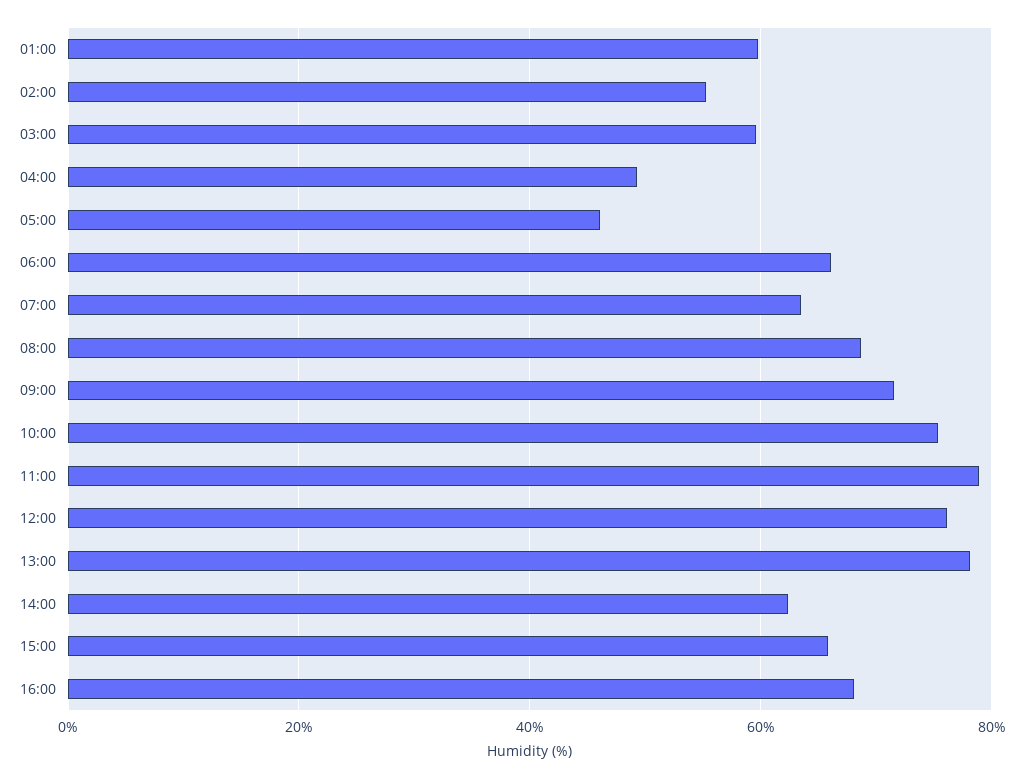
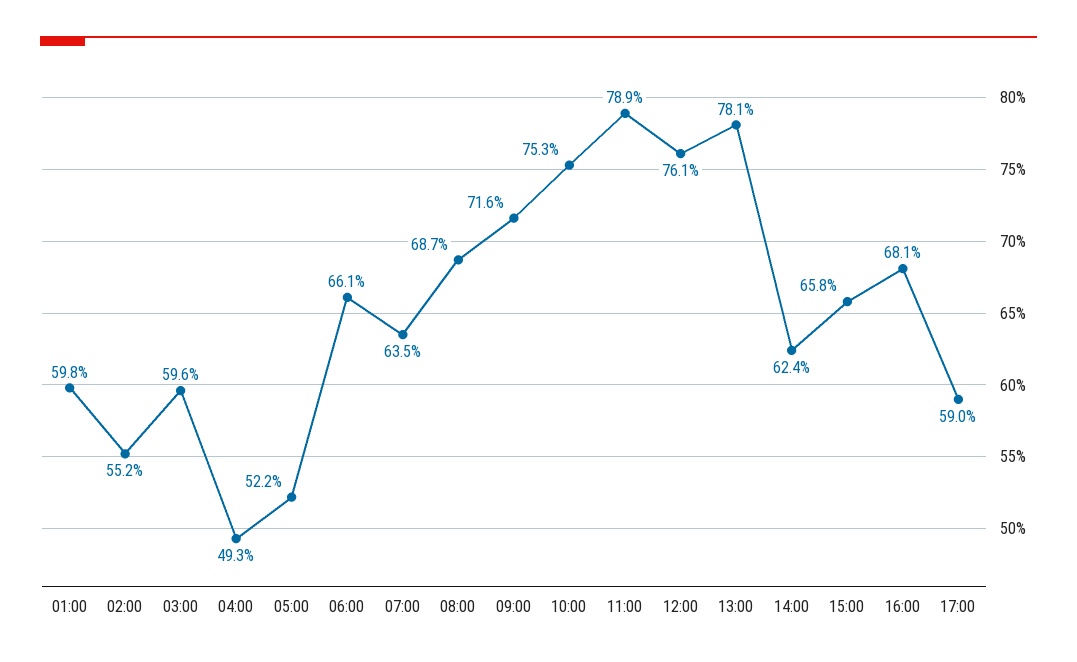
05:00: 46 -> 52.2
17:00: none -> 59

